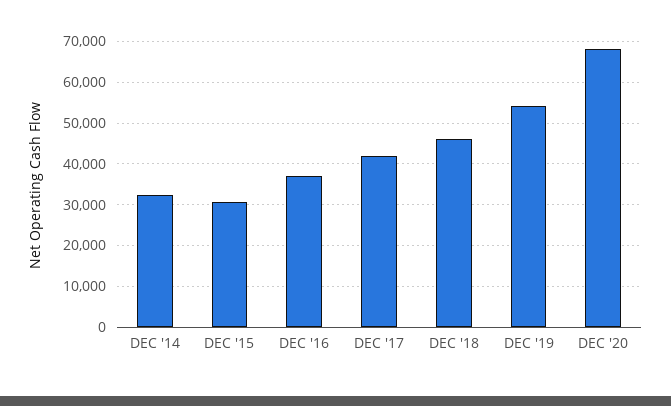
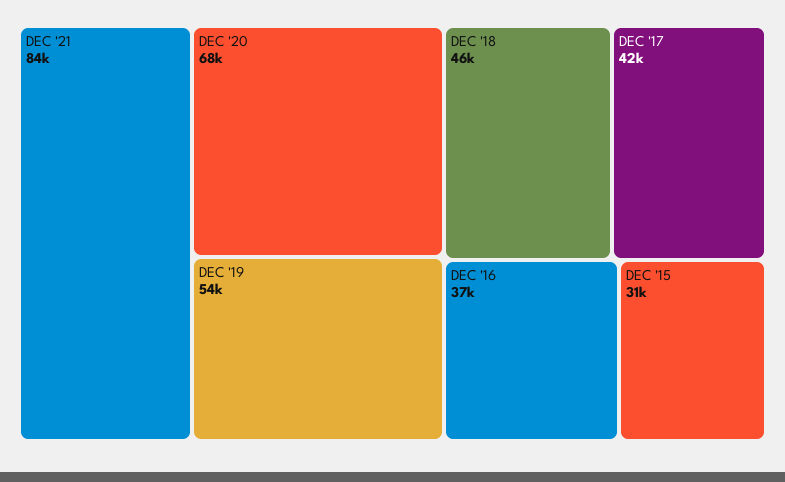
DEC '14: 32000 -> none
DEC '21: none -> 84000

